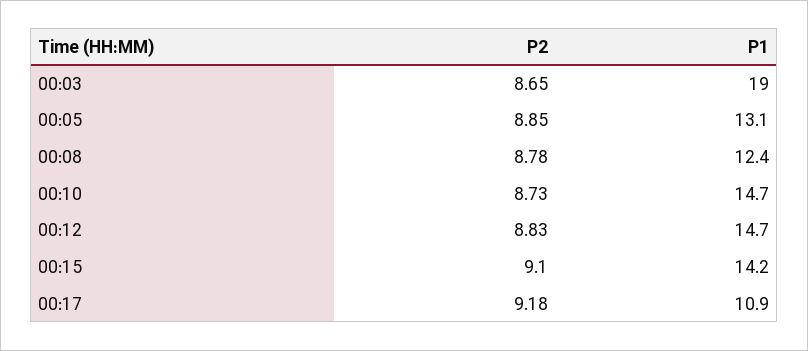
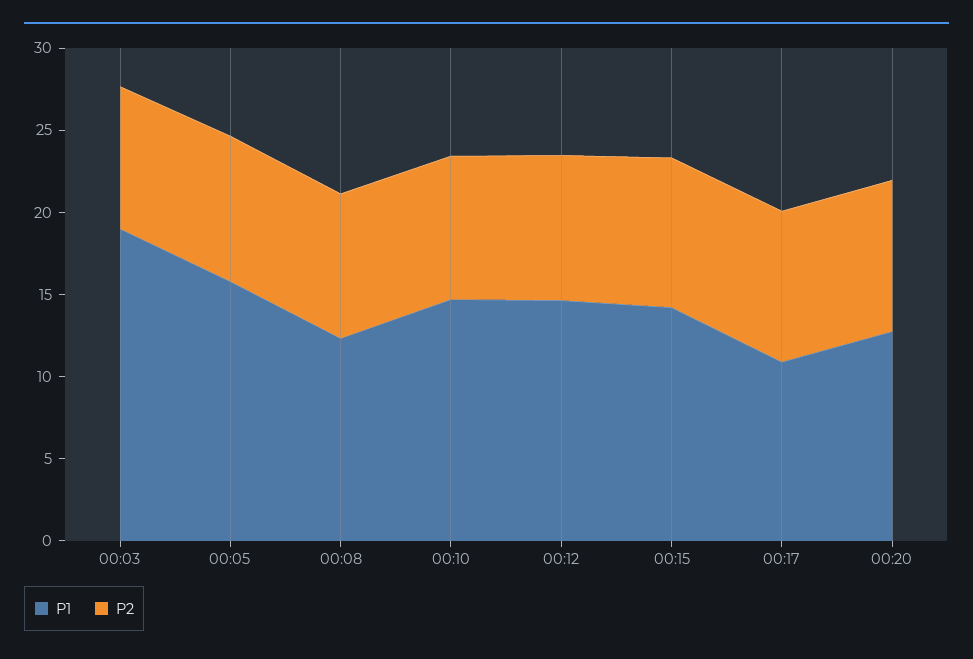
P1, 00:05: 13.1 -> 16
P1, 00:20: none -> 13
P2, 00:20: none -> 9

